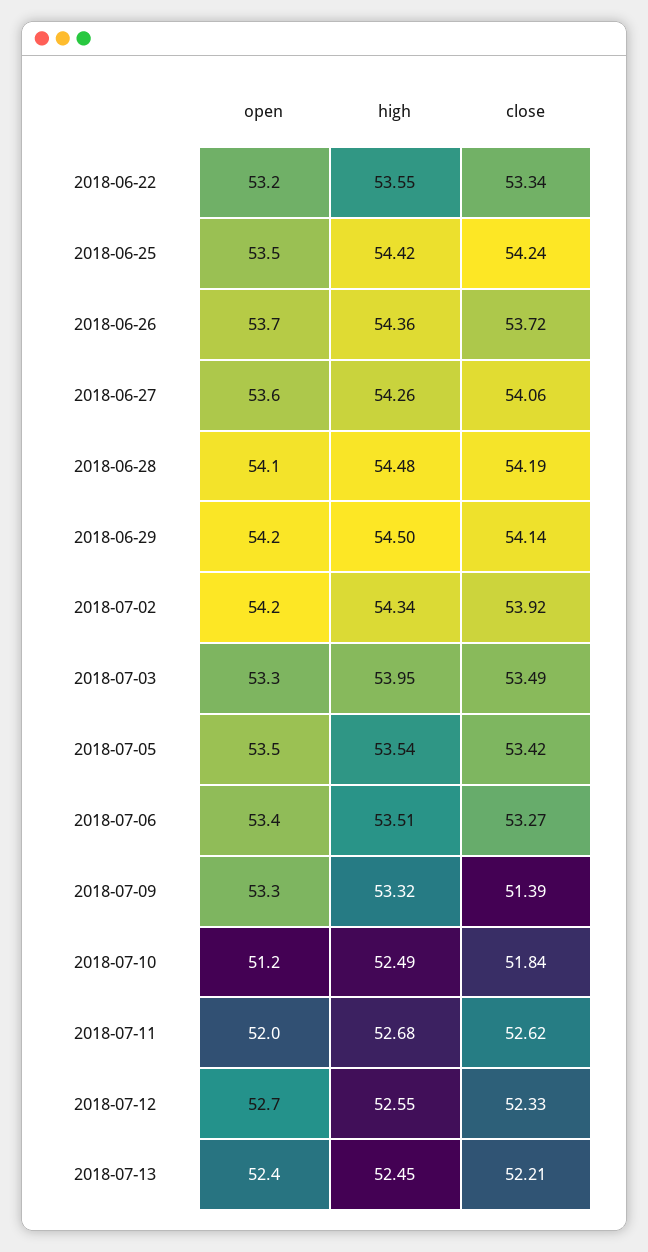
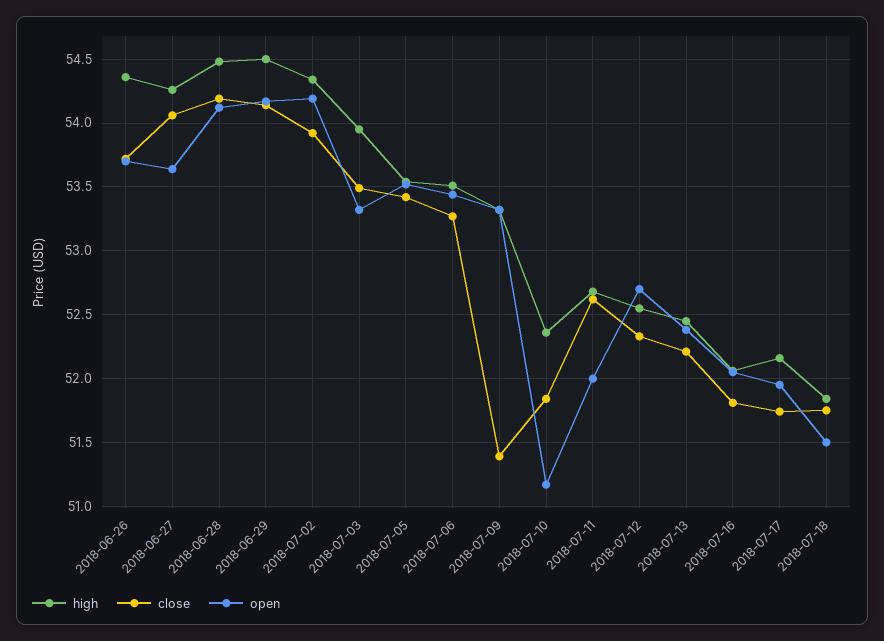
open, 2018-06-22: 53.2 -> none
high, 2018-06-22: 53.55 -> none
close, 2018-06-22: 53.34 -> none
open, 2018-06-25: 53.5 -> none
high, 2018-06-25: 54.42 -> none
close, 2018-06-25: 54.24 -> none
high, 2018-07-10: 52.49 -> 52.35
high, 2018-07-16: none -> 52.05
close, 2018-07-16: none -> 51.8
open, 2018-07-16: none -> 52.05
high, 2018-07-17: none -> 52.15
close, 2018-07-17: none -> 51.75
open, 2018-07-17: none -> 51.95
high, 2018-07-18: none -> 51.85
close, 2018-07-18: none -> 51.75
open, 2018-07-18: none -> 51.5

